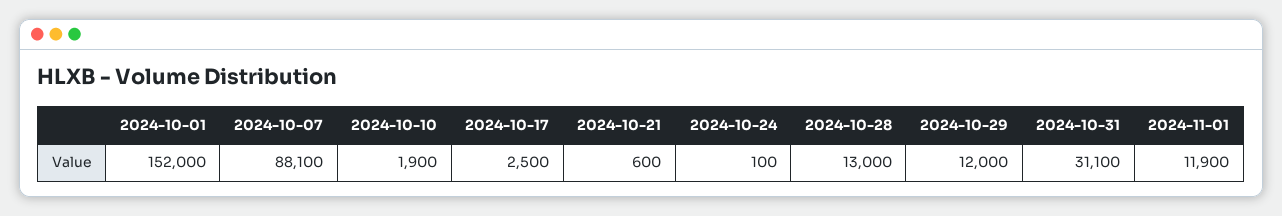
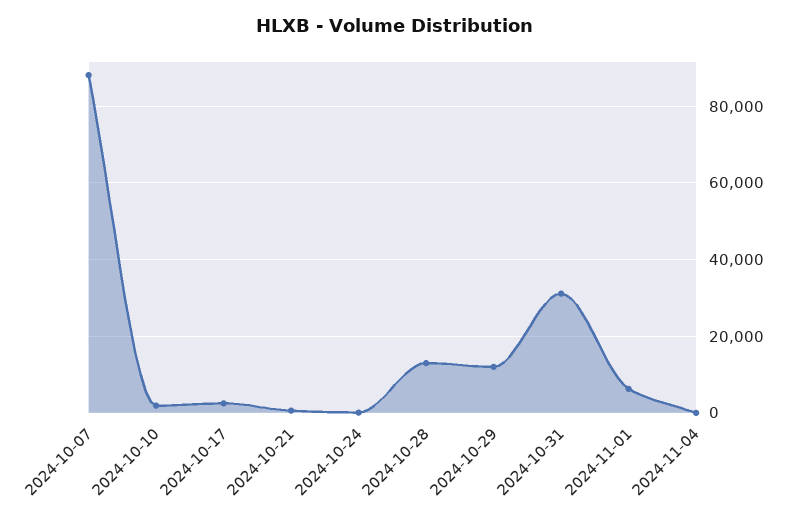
2024-10-01: 152000 -> none
2024-11-01: 11900 -> 6000
2024-11-04: none -> 0

